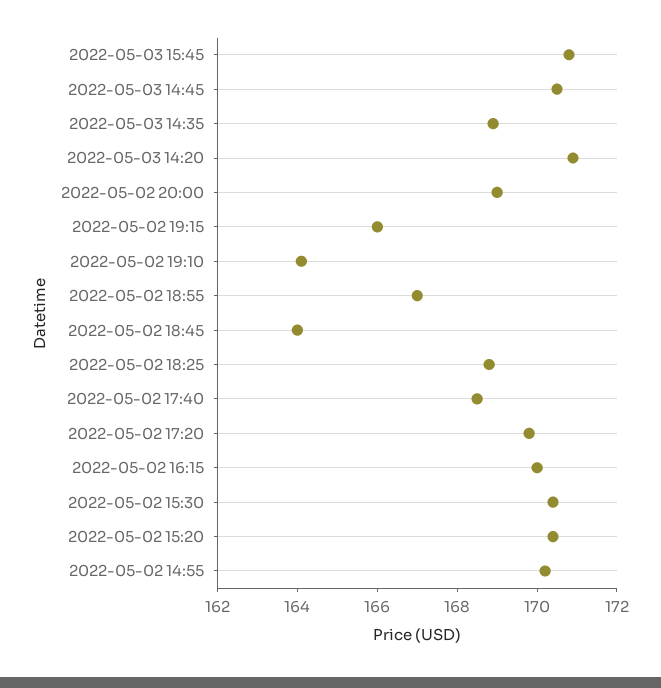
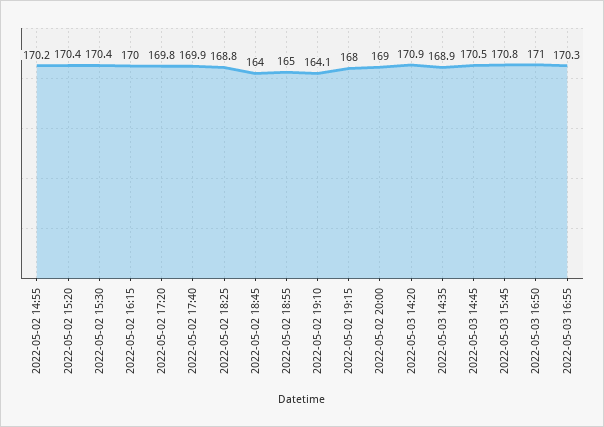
2022-05-02 19:15: 166 -> 168
2022-05-02 18:55: 167 -> 165
2022-05-02 17:40: 168.5 -> 169.9
2022-05-03 16:50: none -> 171
2022-05-03 16:55: none -> 170.3

